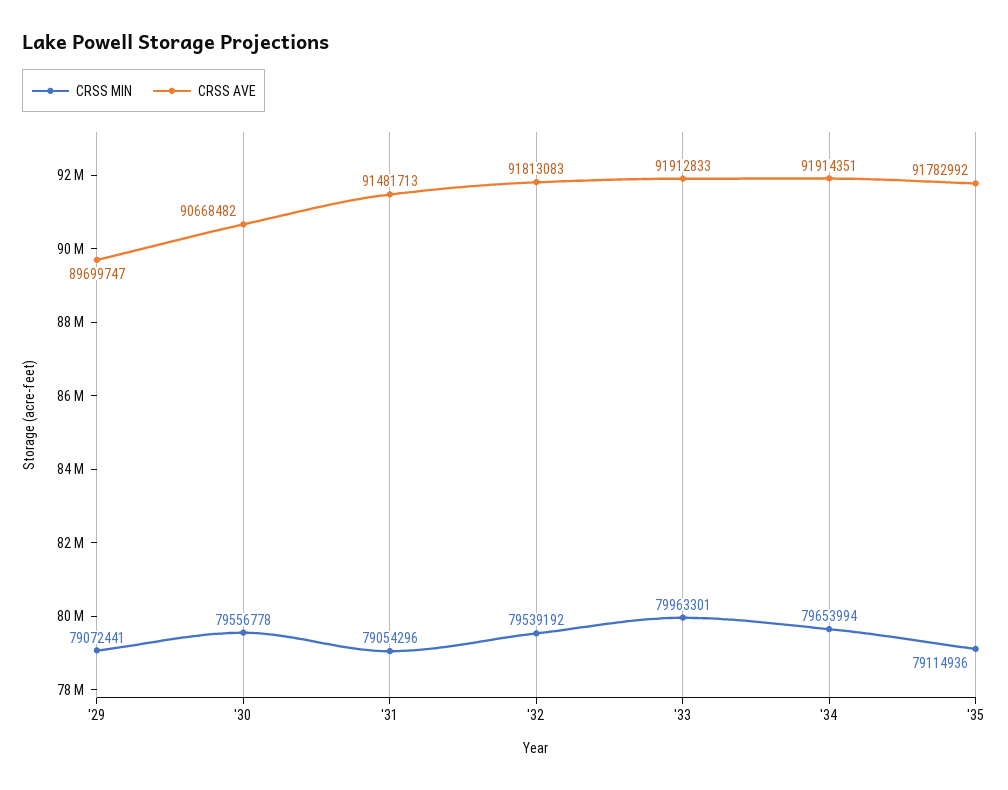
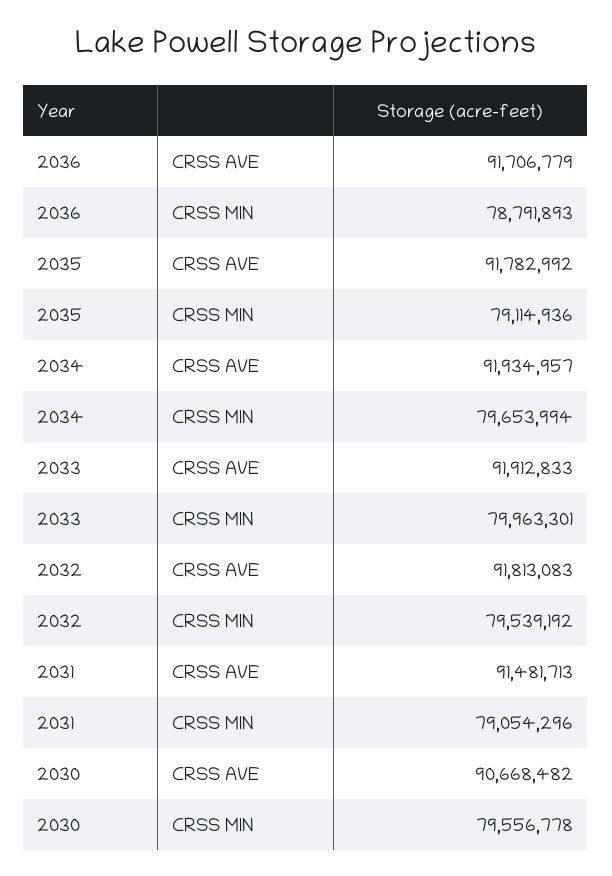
CRSS MIN, '29: 79072441 -> none
CRSS AVE, '29: 89699747 -> none
CRSS AVE, '34: 91914351 -> 91934957
CRSS AVE, 2036: none -> 91706779
CRSS MIN, 2036: none -> 78791893

